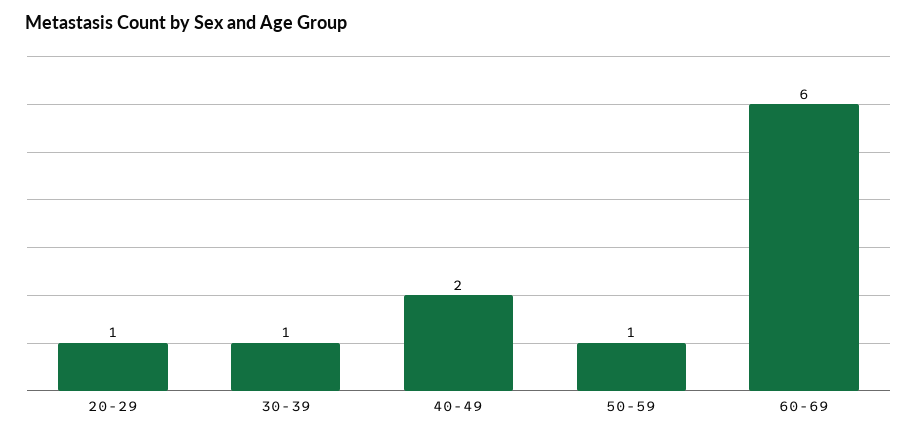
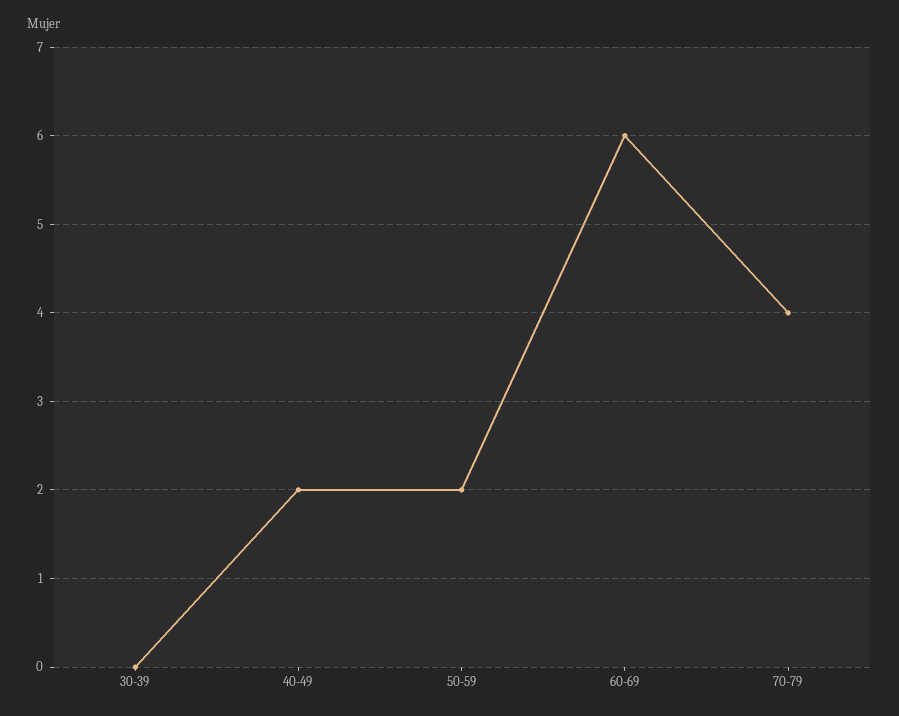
20-29: 1 -> none
30-39: 1 -> 0
50-59: 1 -> 2
70-79: none -> 4

